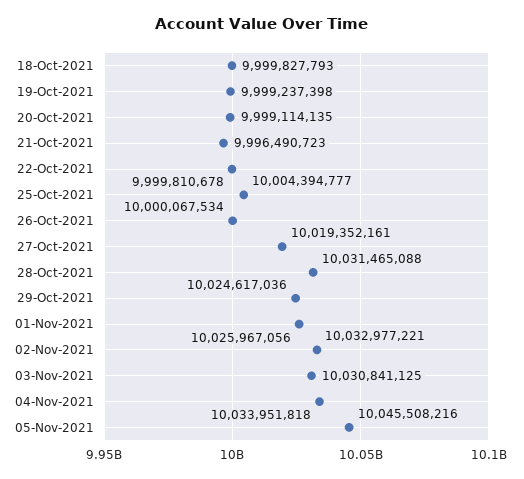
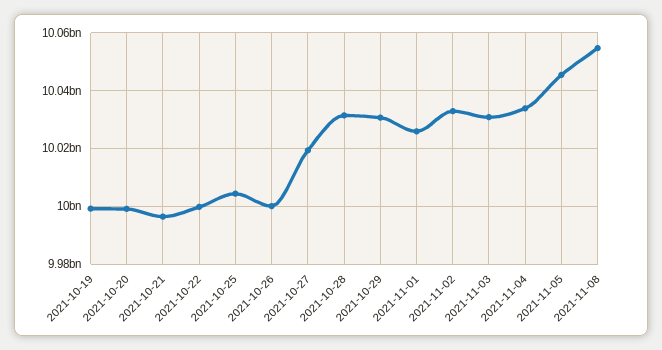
18-Oct-2021: 9999827793 -> none
29-Oct-2021: 10024617036 -> 10030000000
2021-11-08: none -> 10055000000

